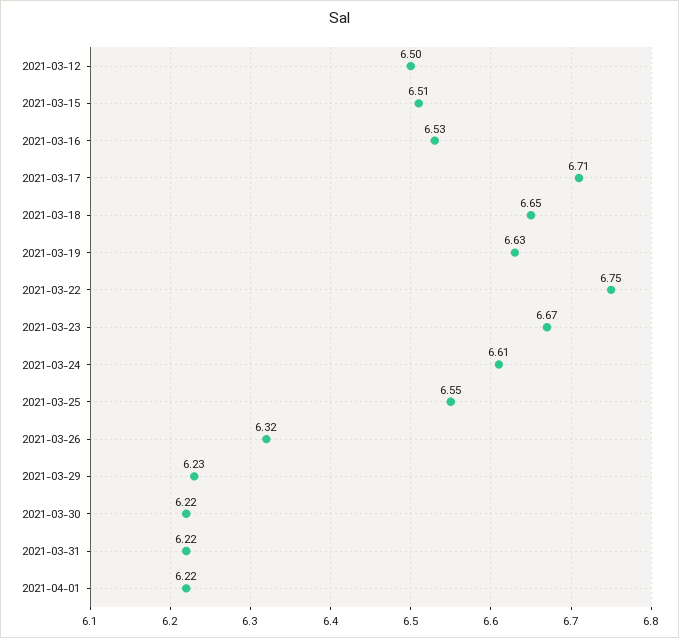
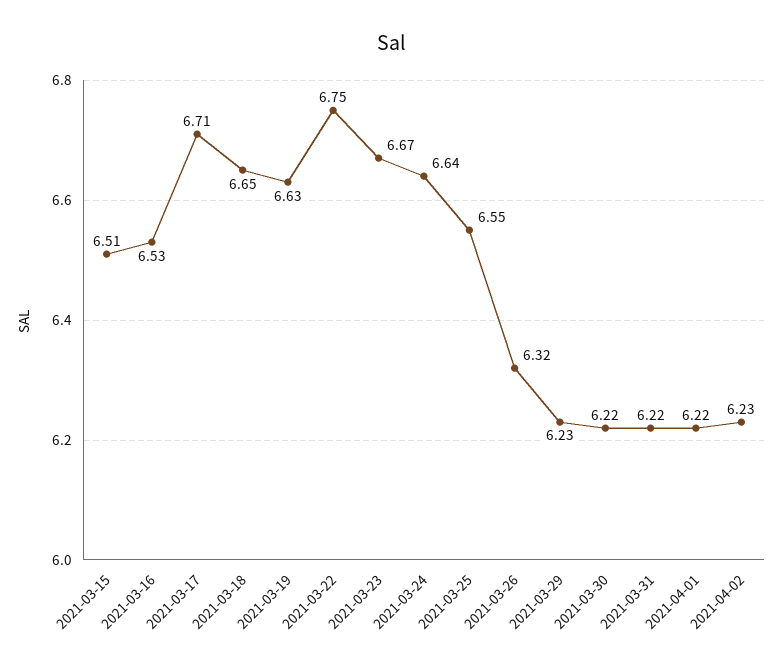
2021-03-12: 6.5 -> none
2021-03-24: 6.61 -> 6.64
2021-04-02: none -> 6.23

